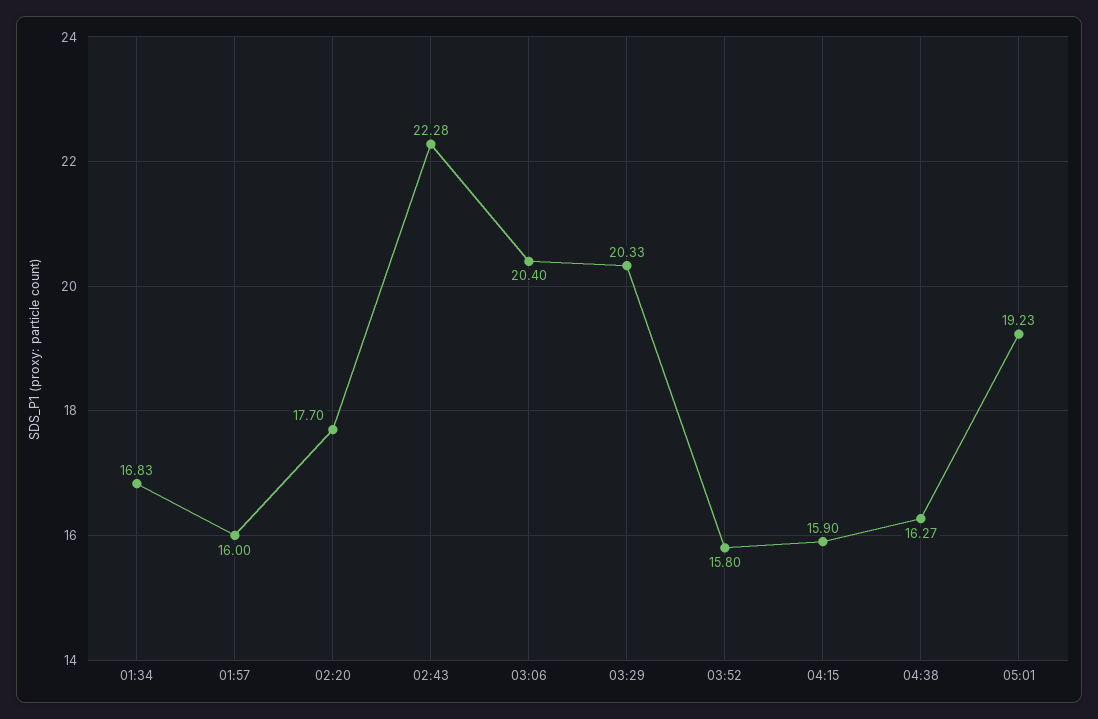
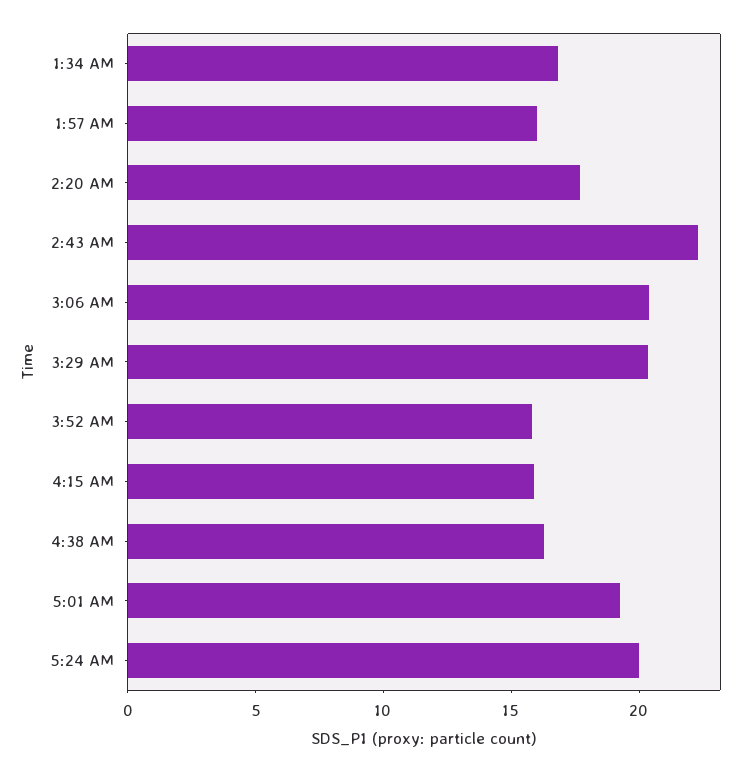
5:24 AM: none -> 20

